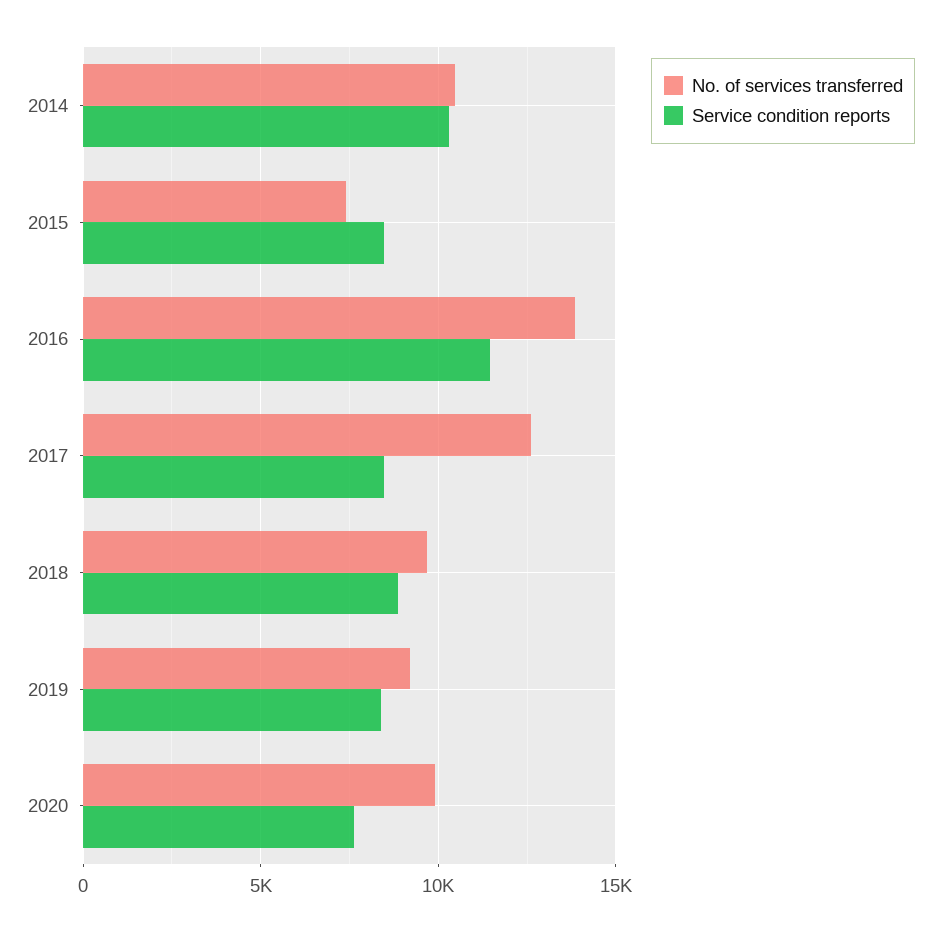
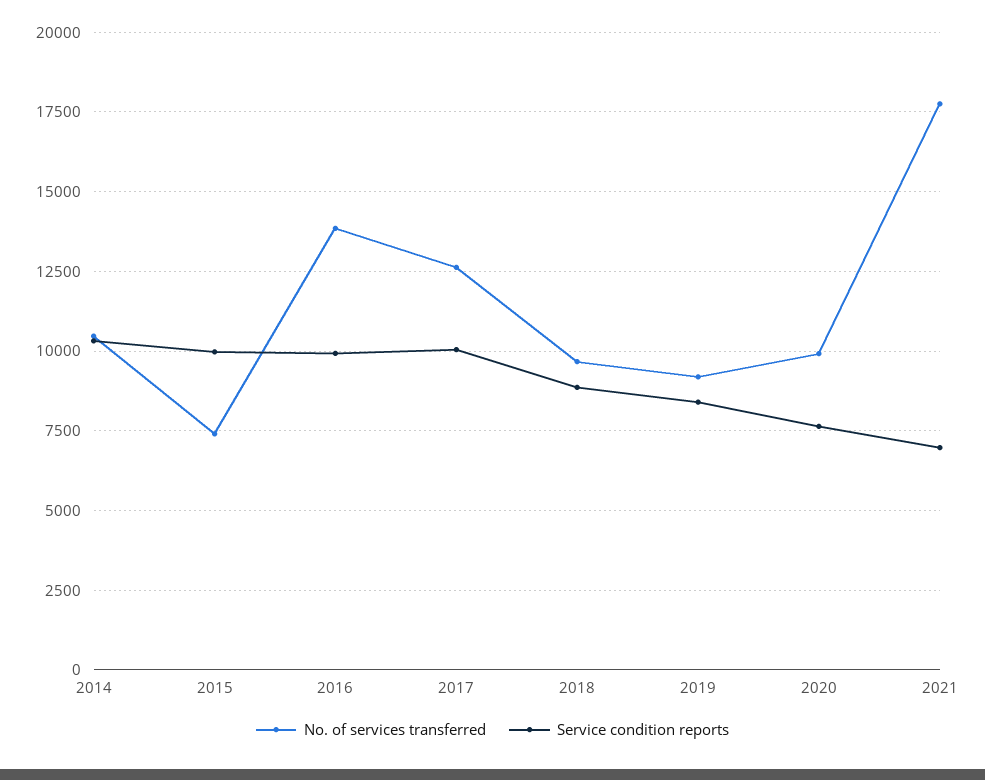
Service condition reports, 2015: 8500 -> 10000
Service condition reports, 2016: 11500 -> 10000
Service condition reports, 2017: 8500 -> 10000
No. of services transferred, 2021: none -> 17750
Service condition reports, 2021: none -> 7000

